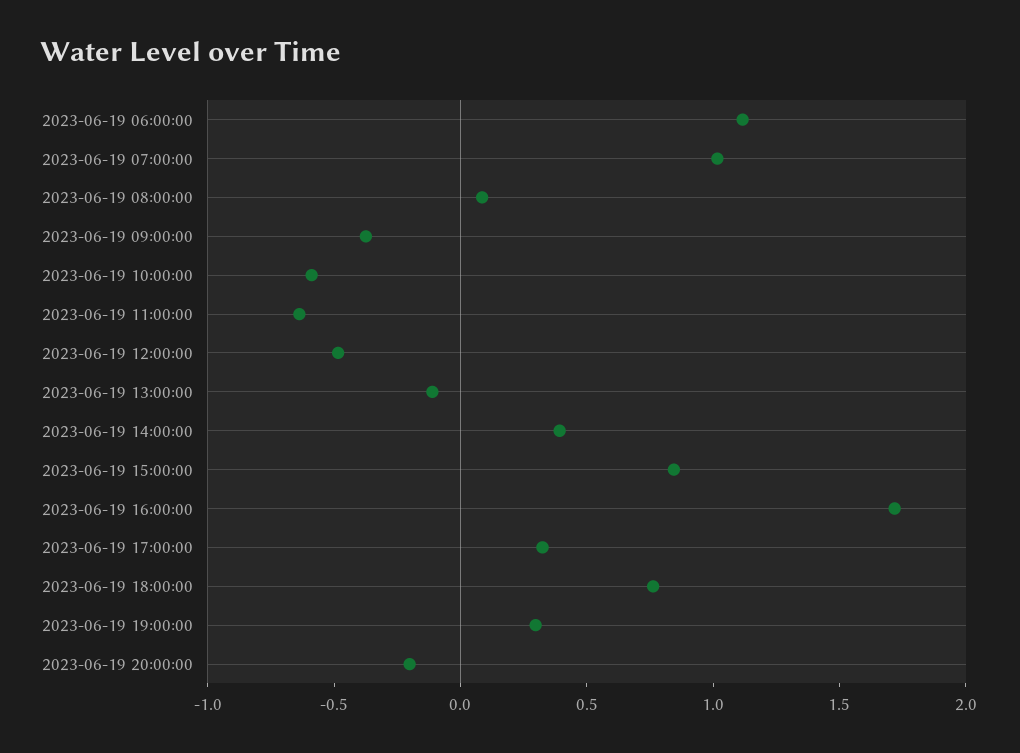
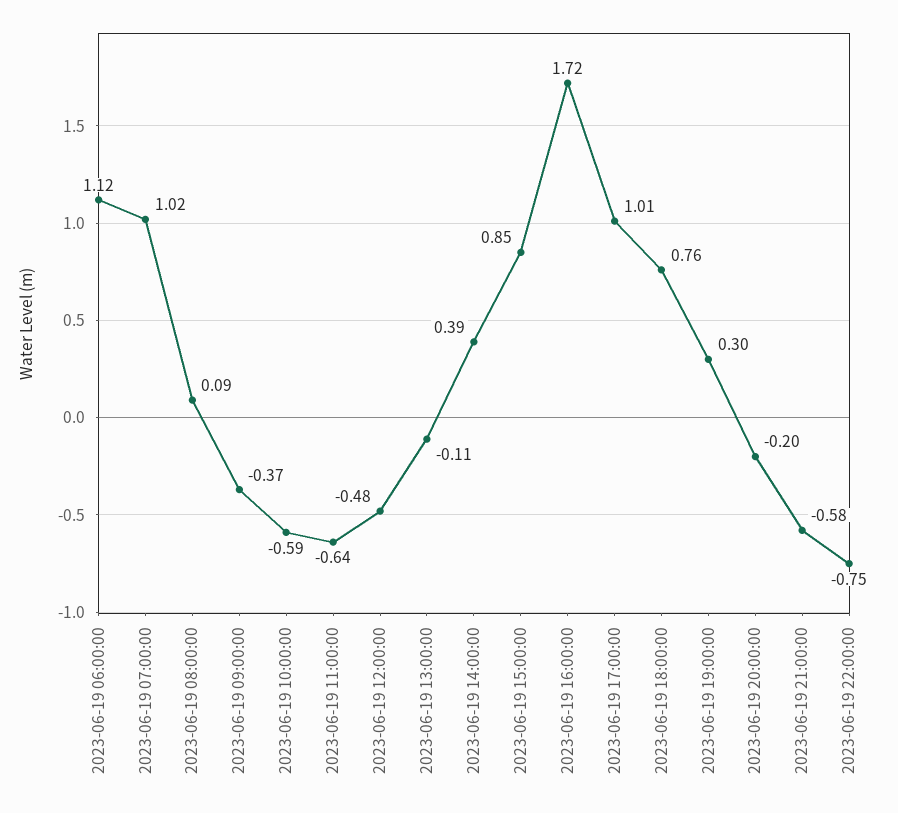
2023-06-19 17:00:00: 0.3 -> 1.01
2023-06-19 21:00:00: none -> -0.58
2023-06-19 22:00:00: none -> -0.75

